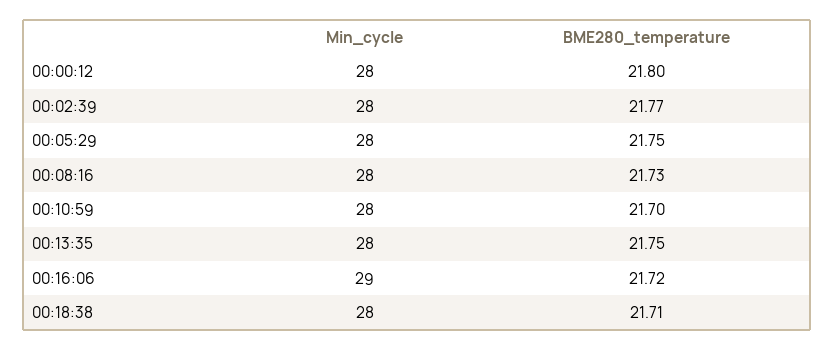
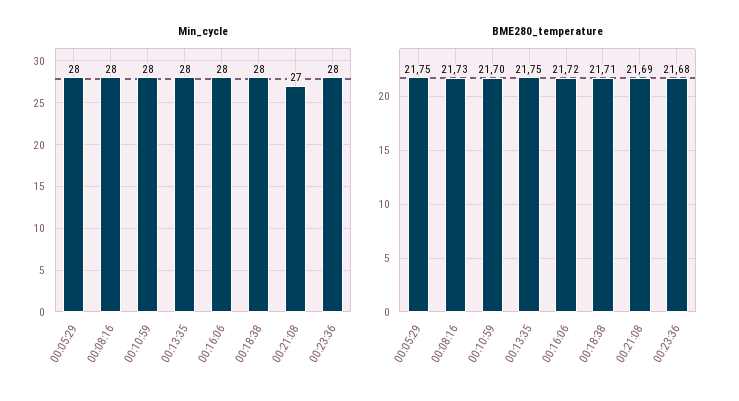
Min_cycle, 00:00:12: 28 -> none
BME280_temperature, 00:00:12: 21.8 -> none
Min_cycle, 00:02:39: 28 -> none
BME280_temperature, 00:02:39: 21.77 -> none
Min_cycle, 00:16:06: 29 -> 28
Min_cycle, 00:21:08: none -> 27
Min_cycle, 00:23:36: none -> 28
BME280_temperature, 00:21:08: none -> 21.69
BME280_temperature, 00:23:36: none -> 21.68

